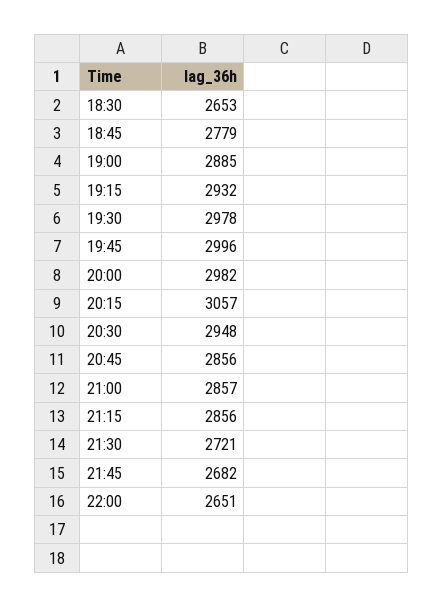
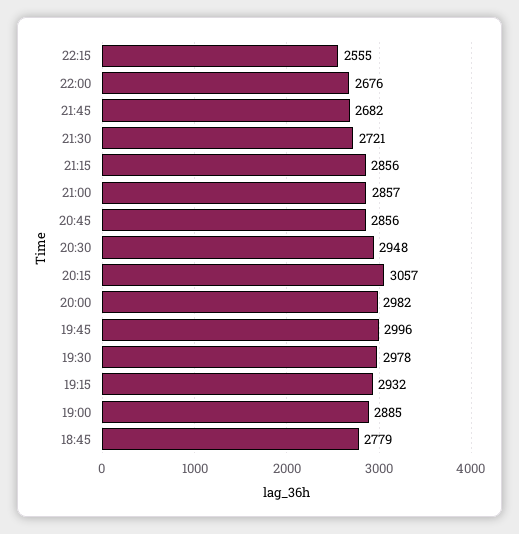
18:30: 2653 -> none
22:00: 2651 -> 2676
22:15: none -> 2555

